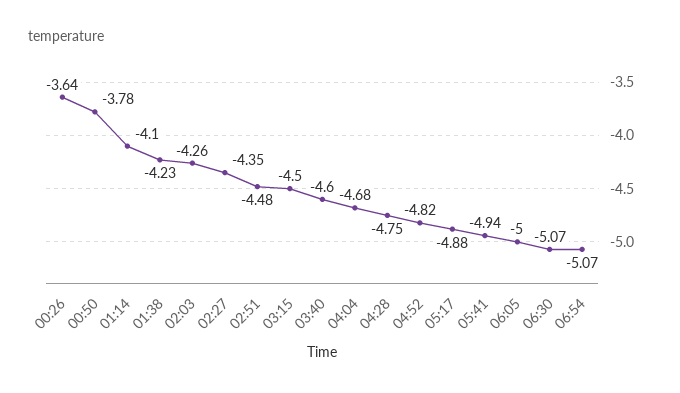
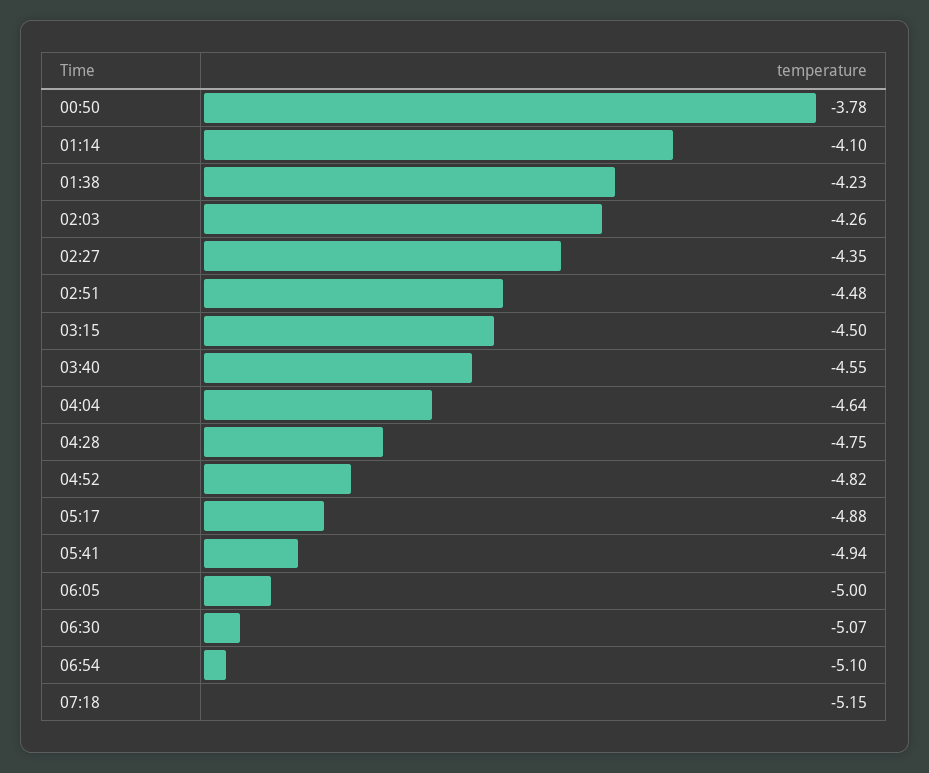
00:26: -3.64 -> none
03:40: -4.6 -> -4.55
04:04: -4.68 -> -4.64
06:54: -5.07 -> -5.1
07:18: none -> -5.15

